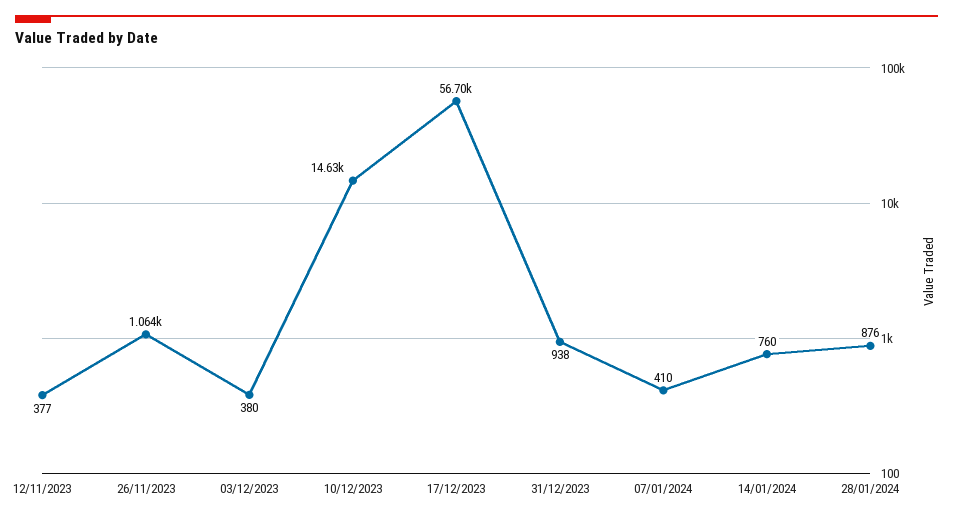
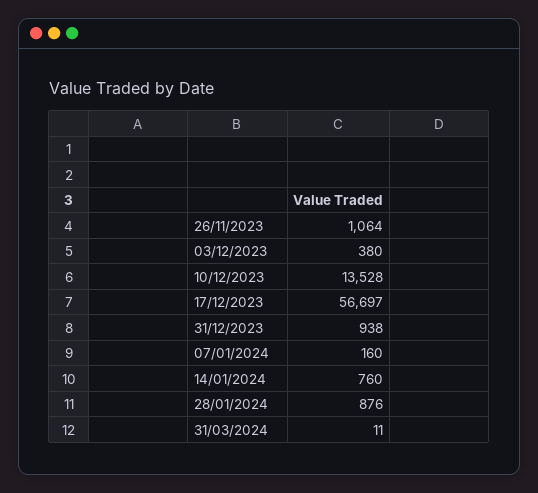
12/11/2023: 377 -> none
10/12/2023: 14630 -> 13528
07/01/2024: 410 -> 160
31/03/2024: none -> 11

